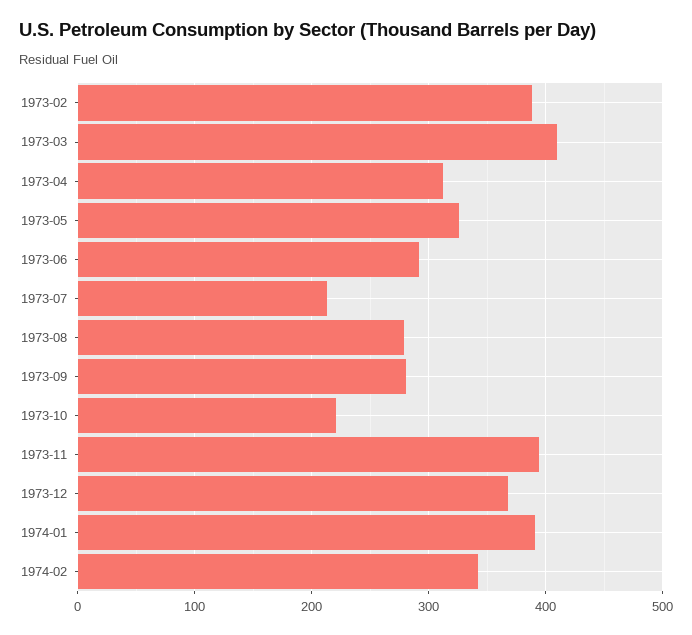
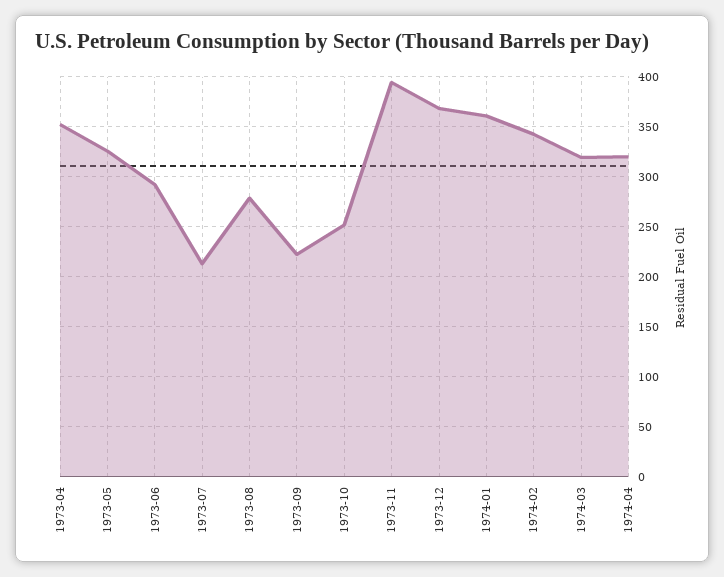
1973-02: 390 -> none
1973-03: 410 -> none
1973-04: 310 -> 350
1973-09: 280 -> 220
1973-10: 220 -> 250
1974-01: 390 -> 360
1974-03: none -> 320
1974-04: none -> 320

